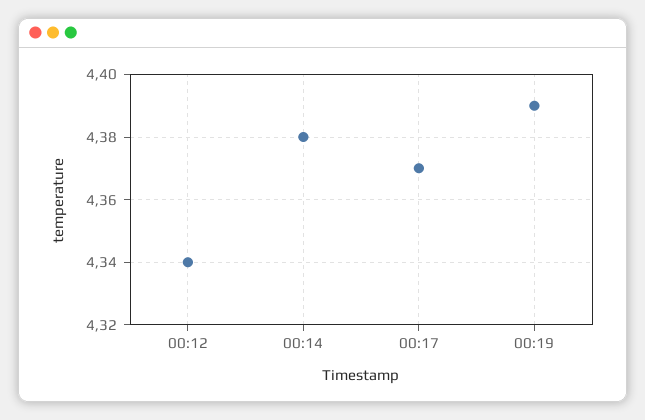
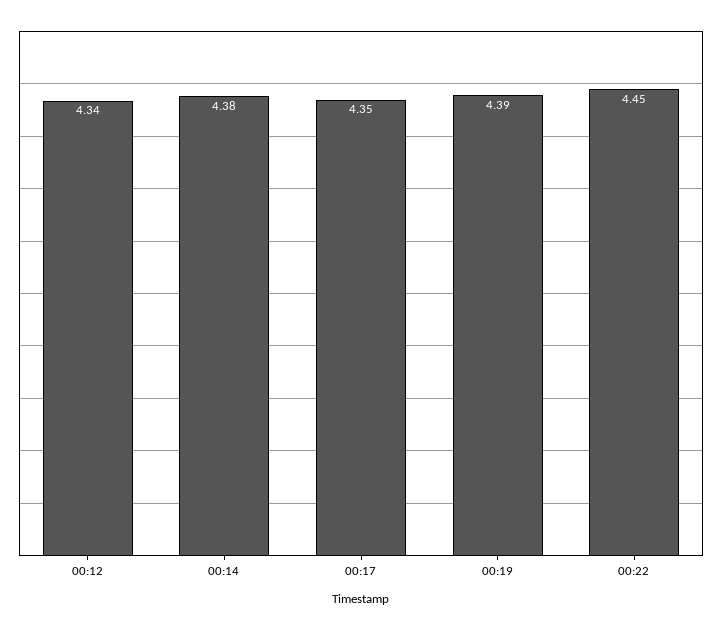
00:17: 4.37 -> 4.35
00:22: none -> 4.45

